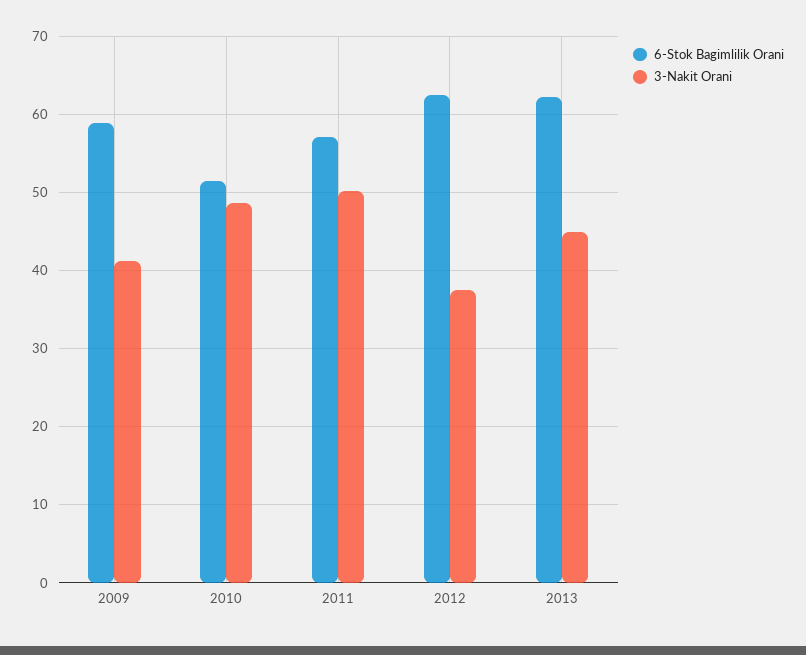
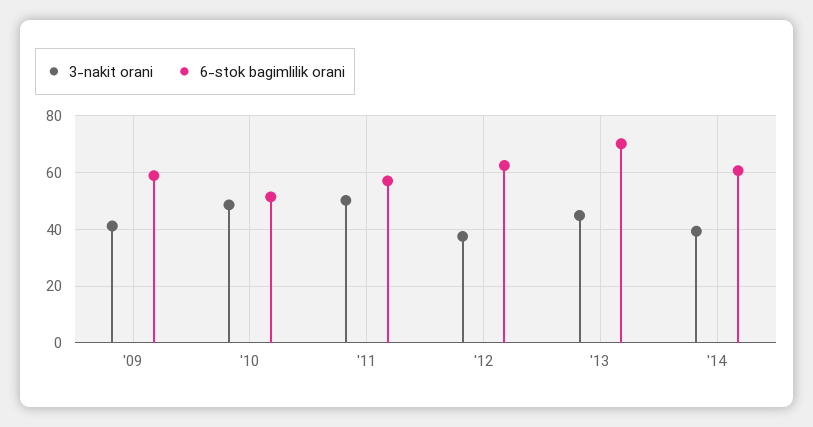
6-Stok Bagimlilik Orani, 2013: 62 -> 70
3-Nakit Orani, '14: none -> 40
6-Stok Bagimlilik Orani, '14: none -> 60

